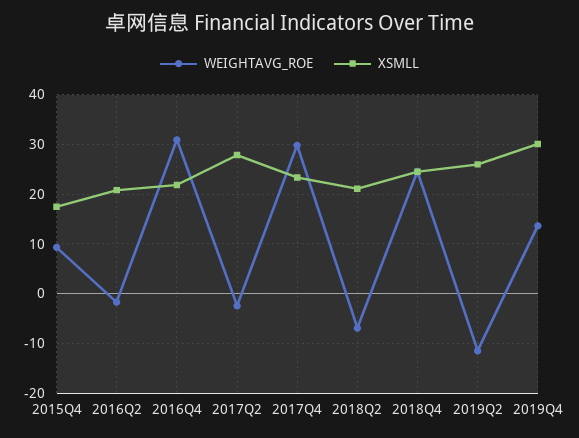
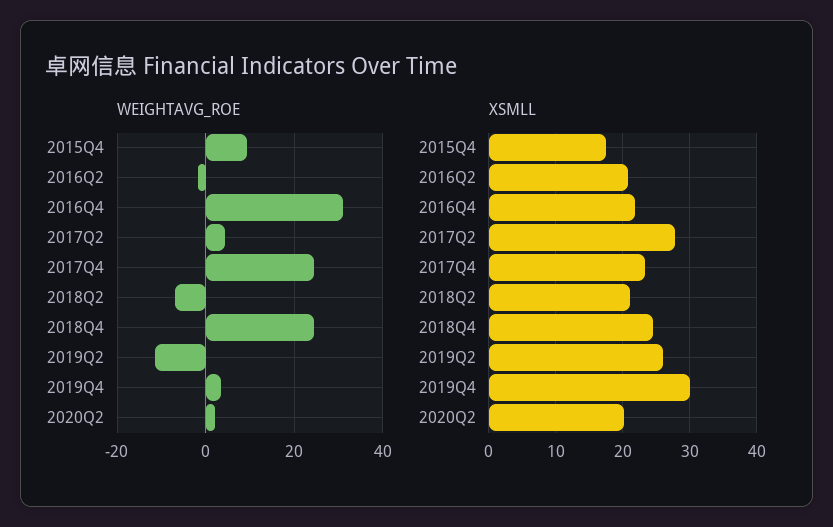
WEIGHTAVG_ROE, 2017Q2: -2 -> 4
WEIGHTAVG_ROE, 2017Q4: 30 -> 24
WEIGHTAVG_ROE, 2019Q4: 14 -> 4
WEIGHTAVG_ROE, 2020Q2: none -> 2
XSMLL, 2020Q2: none -> 20

